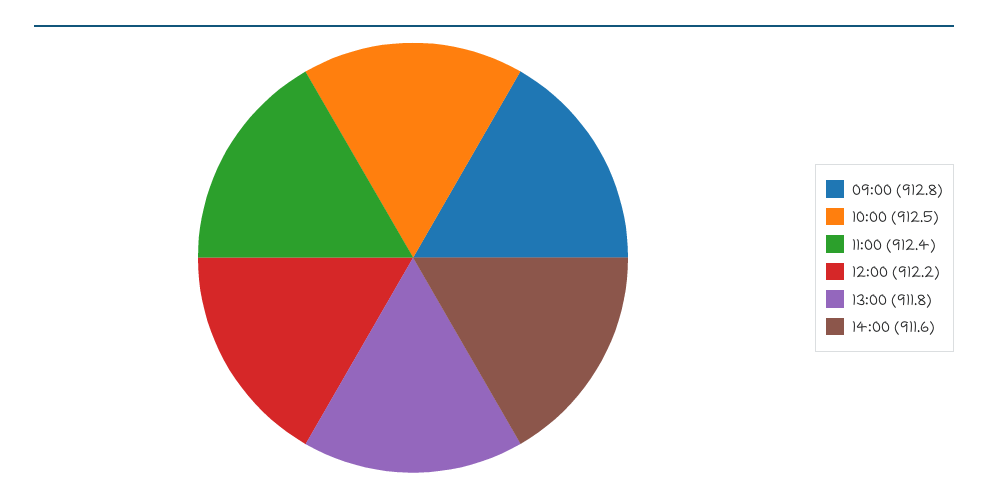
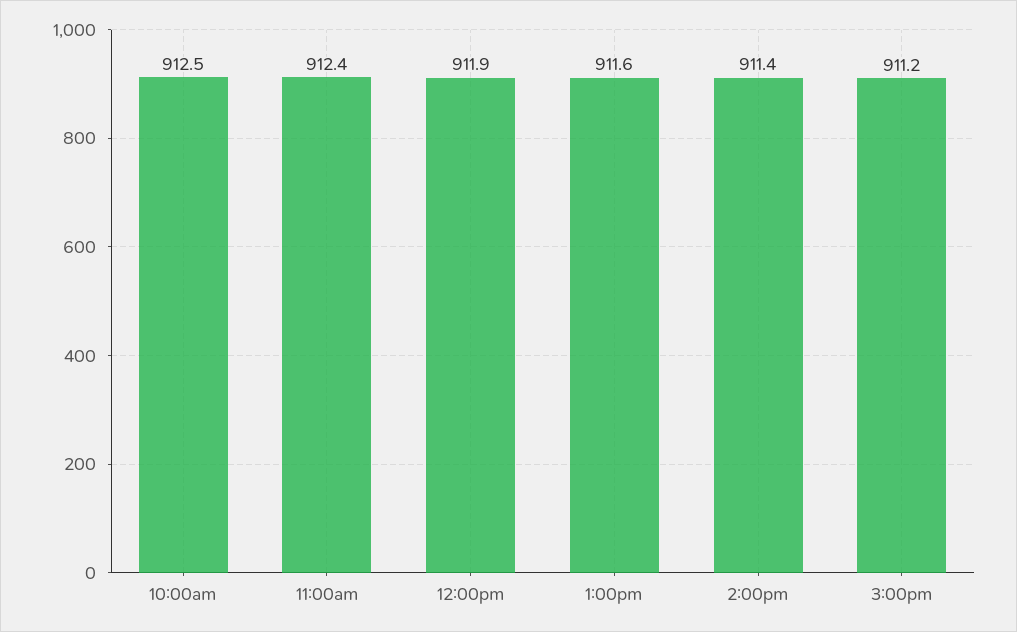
09:00: 912.8 -> none
12:00: 912.2 -> 911.9
13:00: 911.8 -> 911.6
14:00: 911.6 -> 911.4
3:00pm: none -> 911.2

